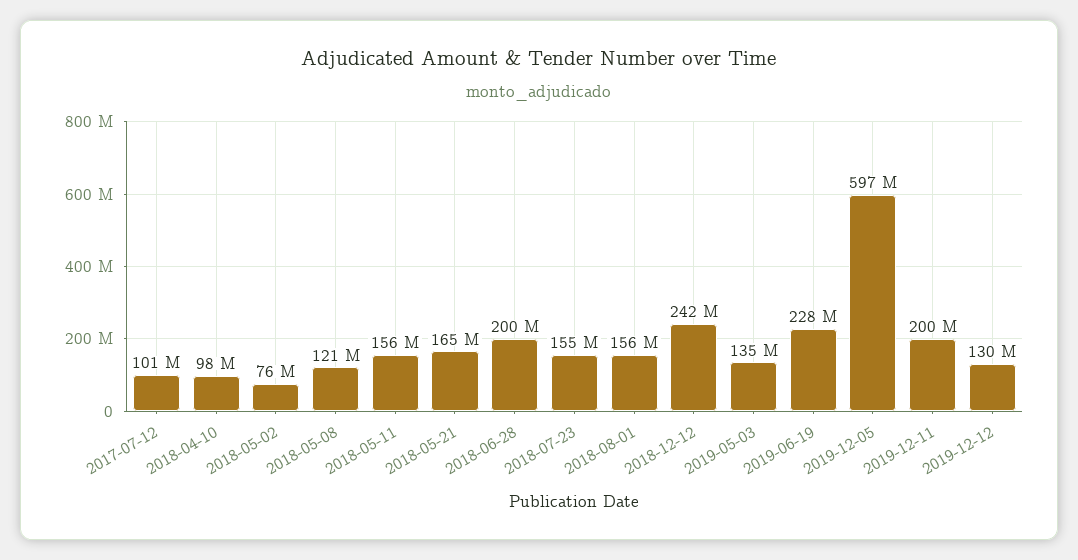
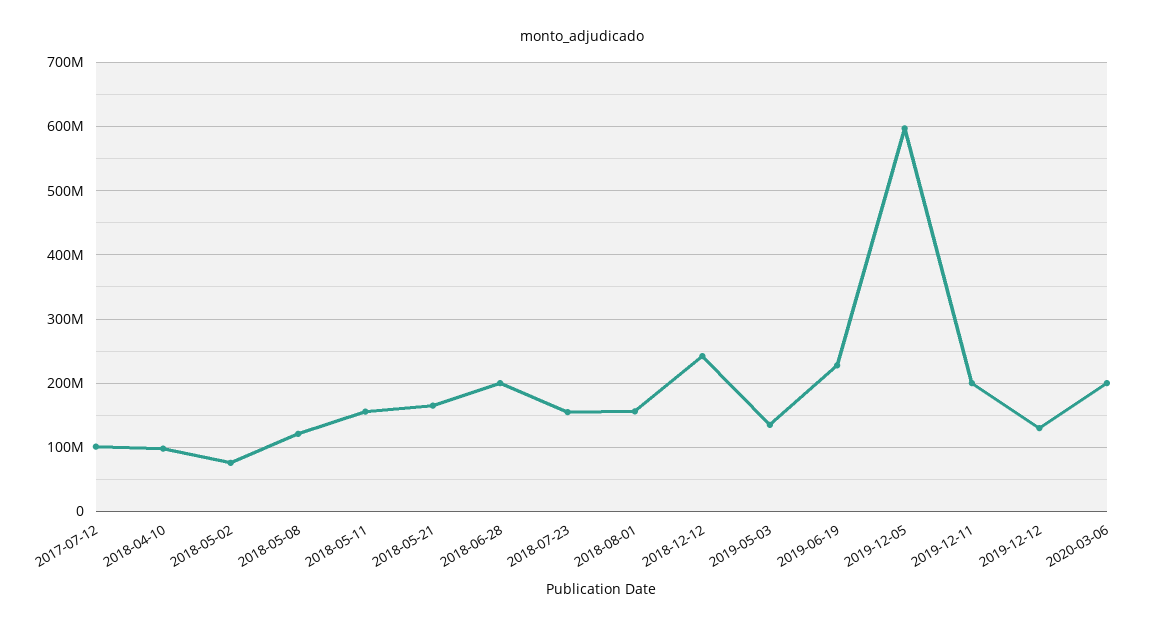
2020-03-06: none -> 200000000

